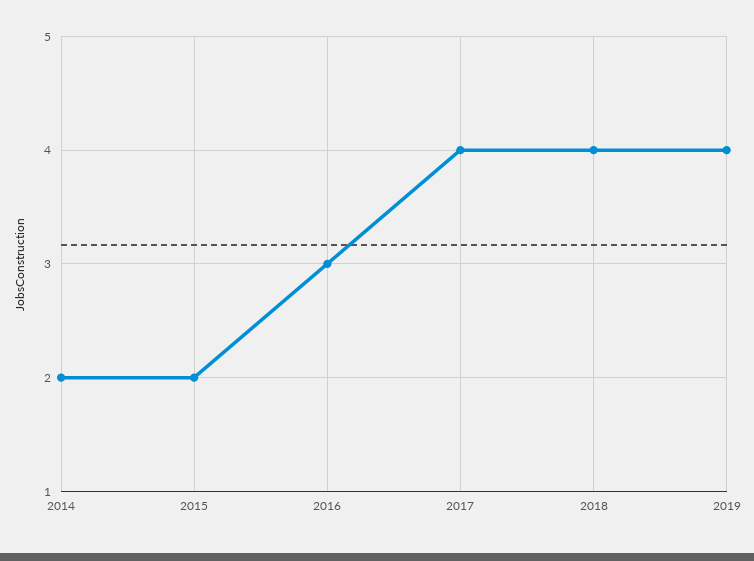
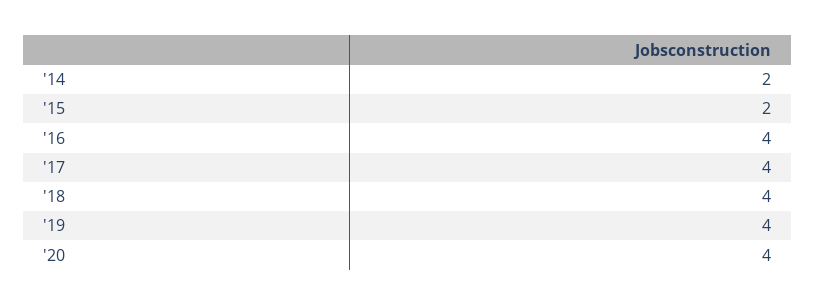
2016: 3 -> 4
'20: none -> 4

